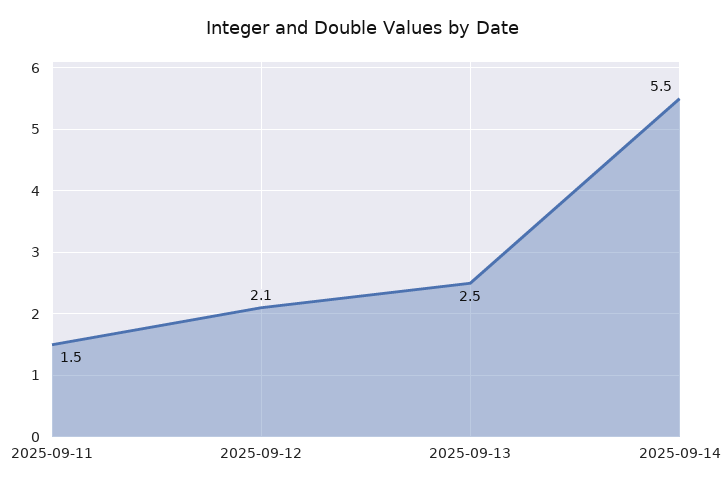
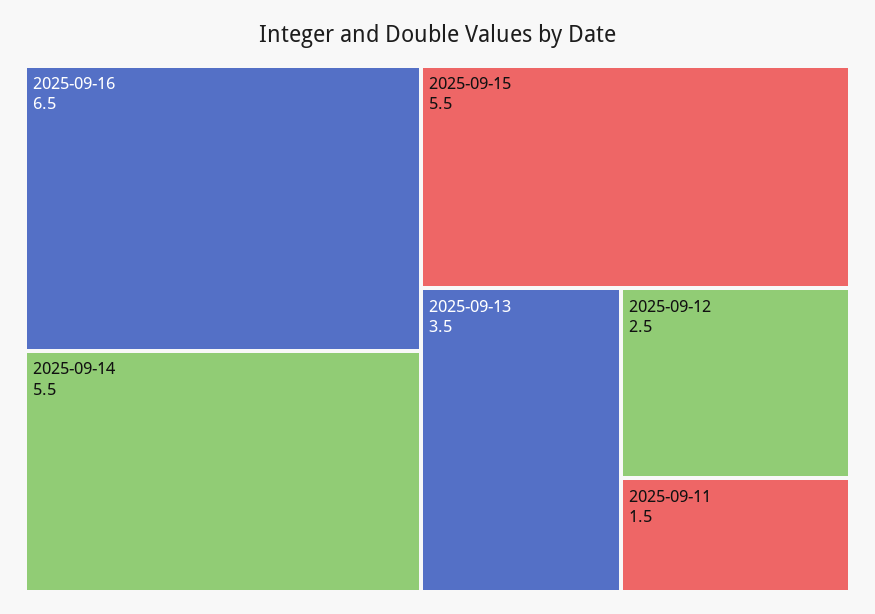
2025-09-12: 2.1 -> 2.5
2025-09-13: 2.5 -> 3.5
2025-09-16: none -> 6.5
2025-09-15: none -> 5.5

